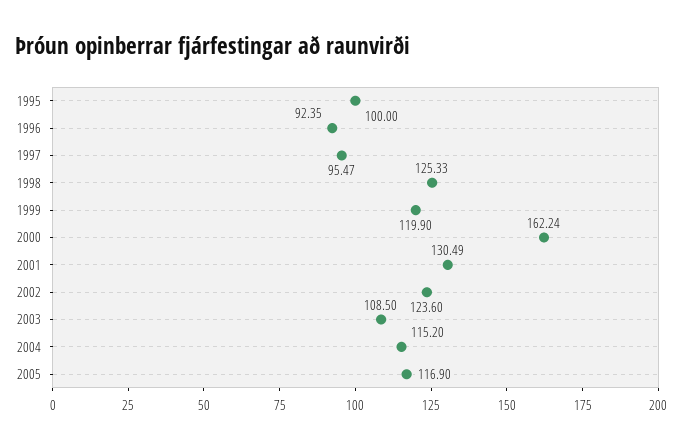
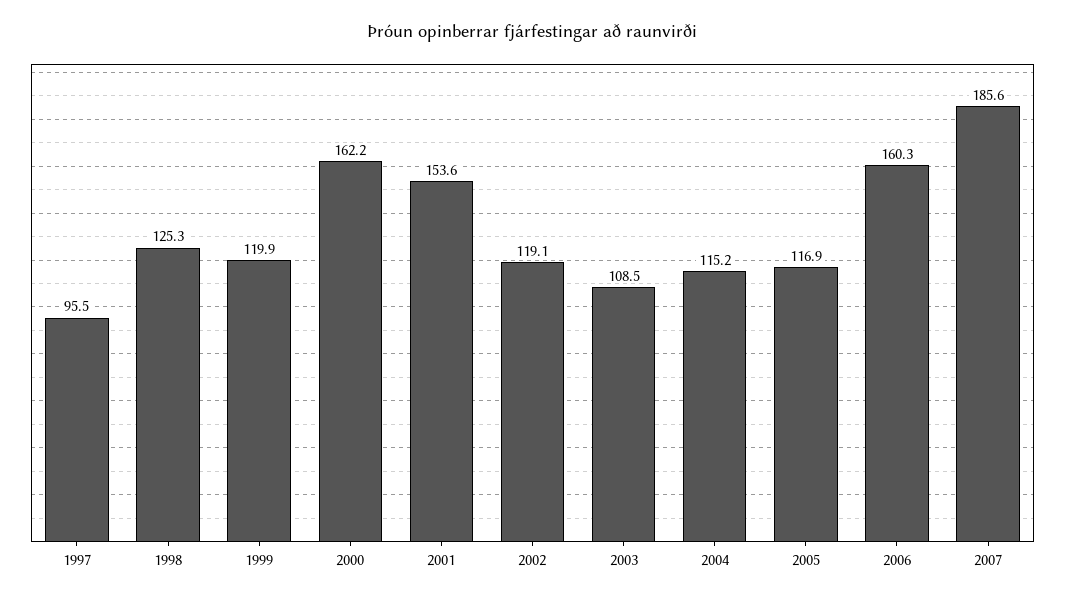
1995: 100 -> none
1996: 92.35 -> none
2001: 130.49 -> 153.6
2002: 123.6 -> 119.1
2006: none -> 160.3
2007: none -> 185.6

